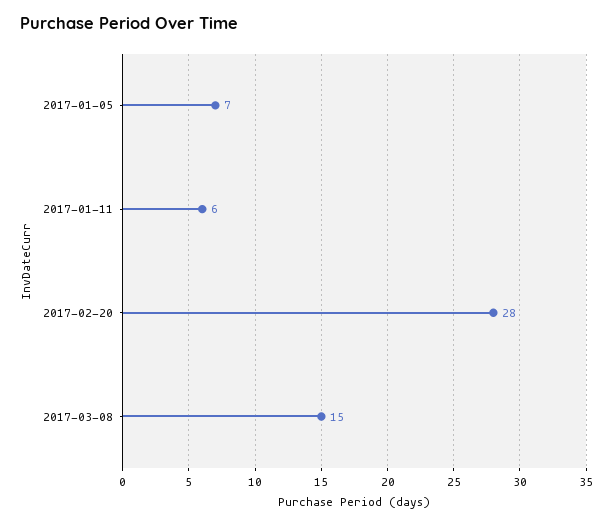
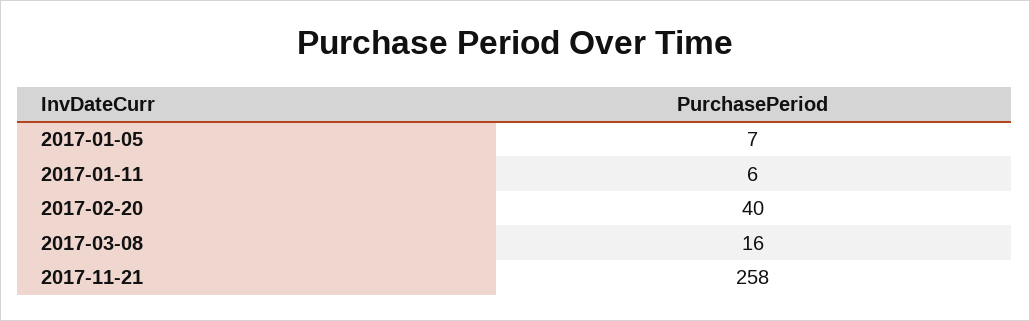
2017-02-20: 28 -> 40
2017-03-08: 15 -> 16
2017-11-21: none -> 258

